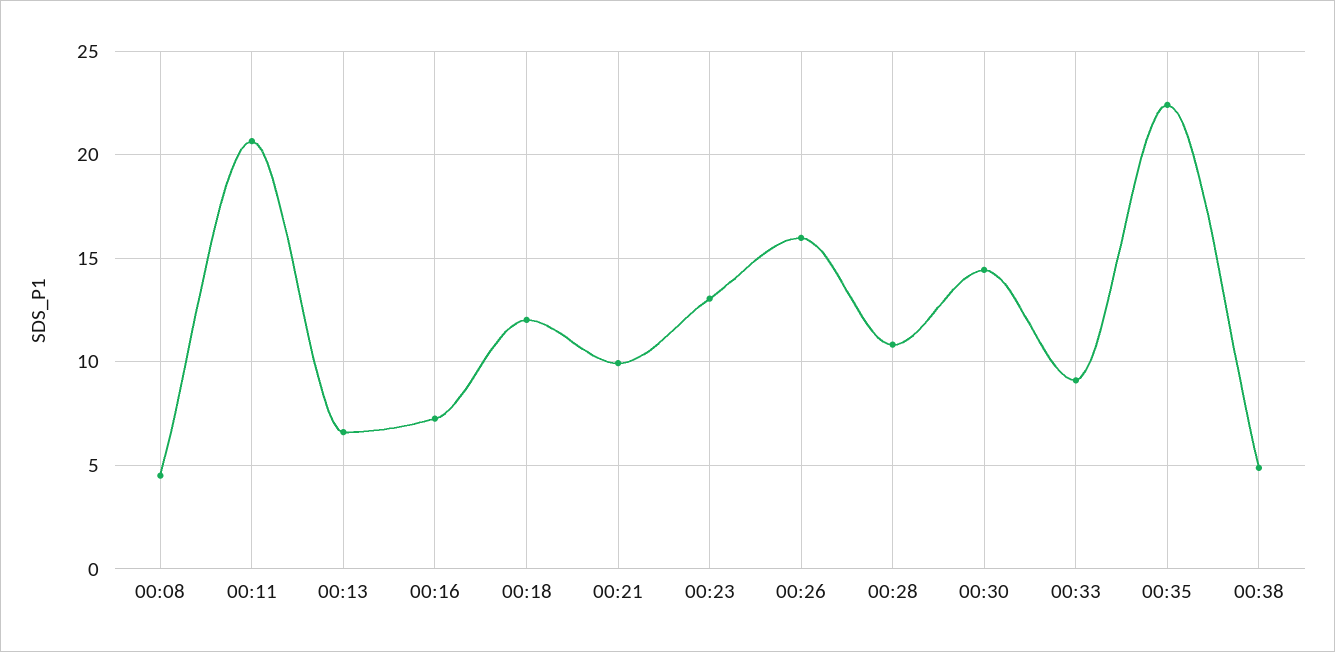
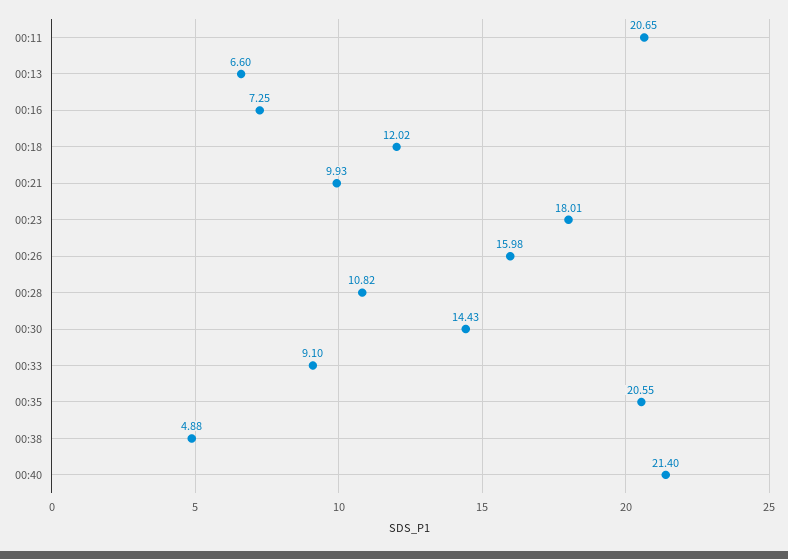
00:08: 4.5 -> none
00:23: 13 -> 18.01
00:35: 22.5 -> 20.55
00:40: none -> 21.4

